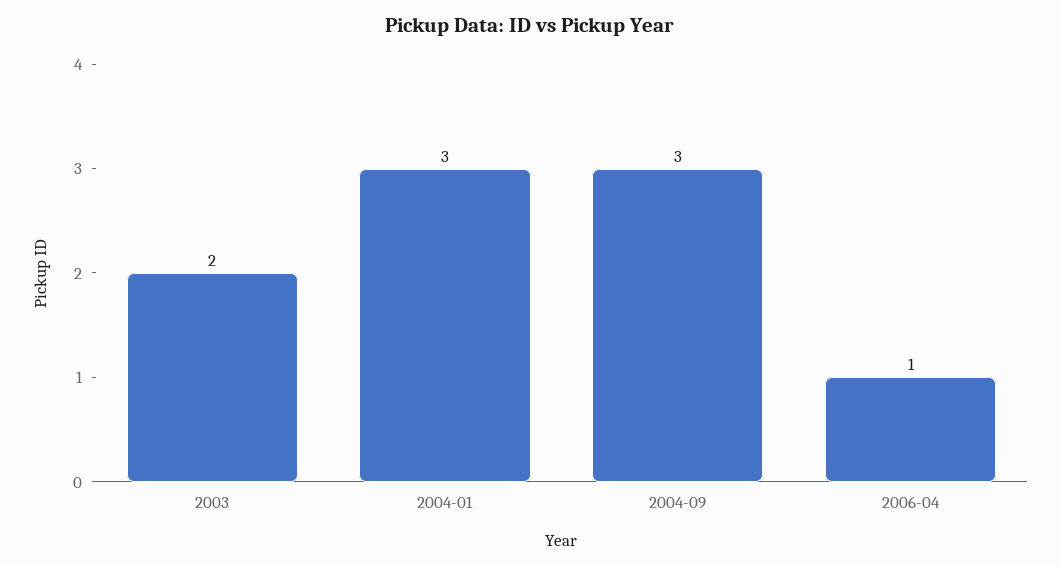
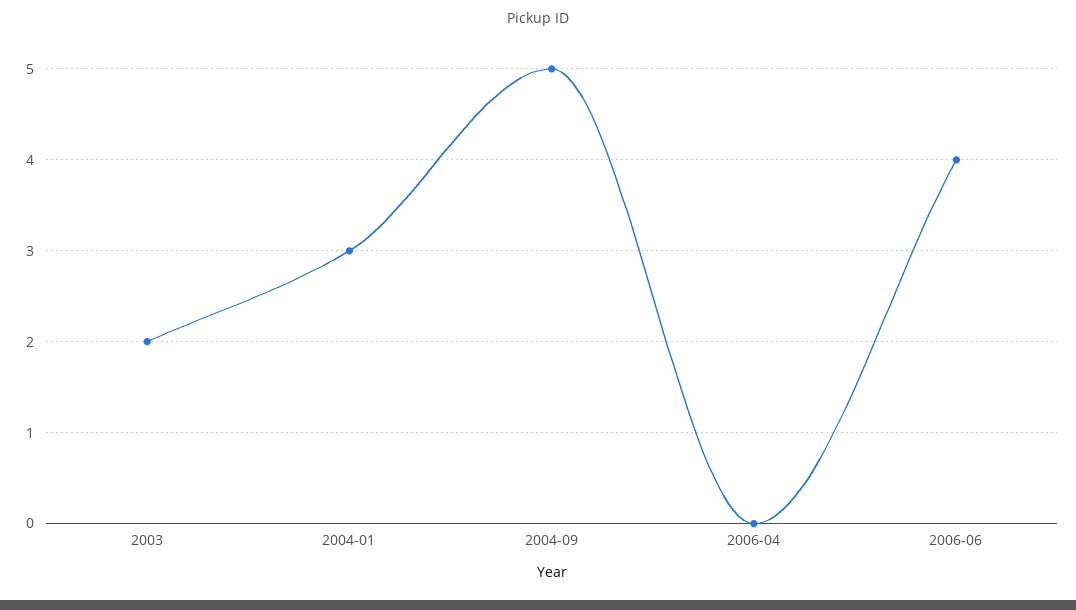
2004-09: 3 -> 5
2006-04: 1 -> 0
2006-06: none -> 4

